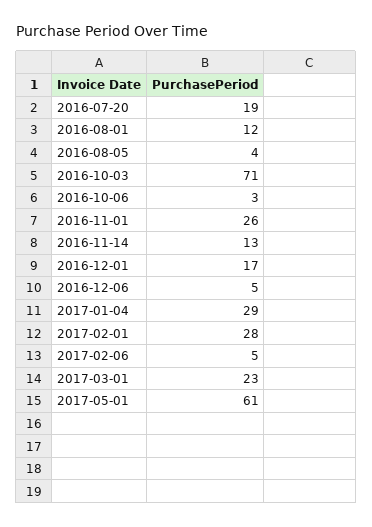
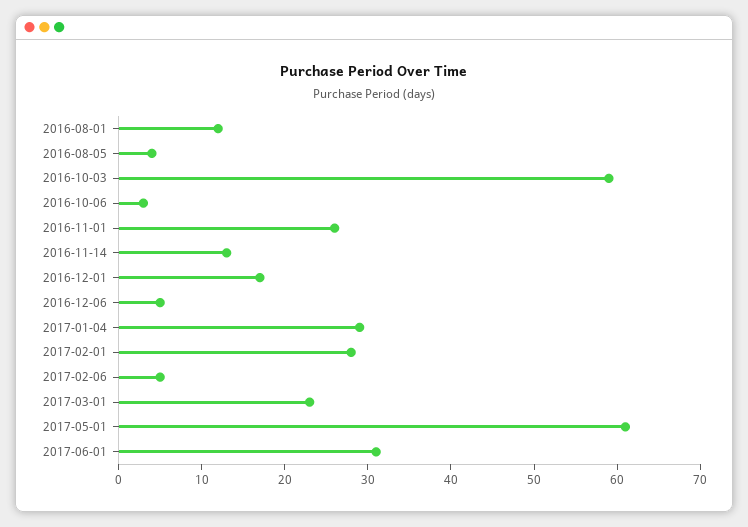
2016-07-20: 19 -> none
2016-10-03: 71 -> 59
2017-06-01: none -> 31

